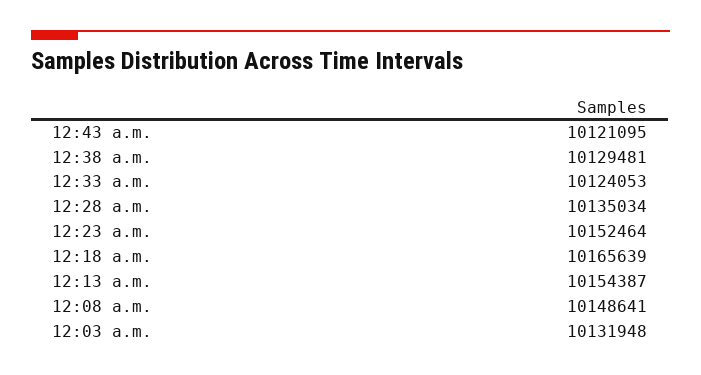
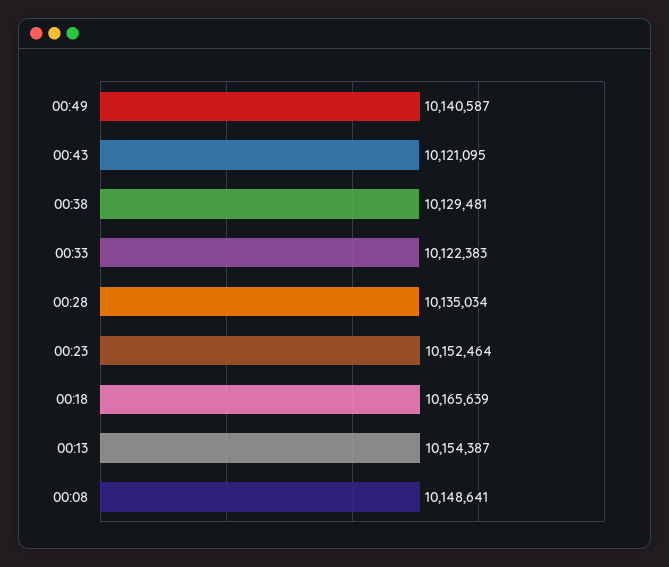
12:33 a.m.: 10124053 -> 10122383
12:03 a.m.: 10131948 -> none
00:49: none -> 10140587

